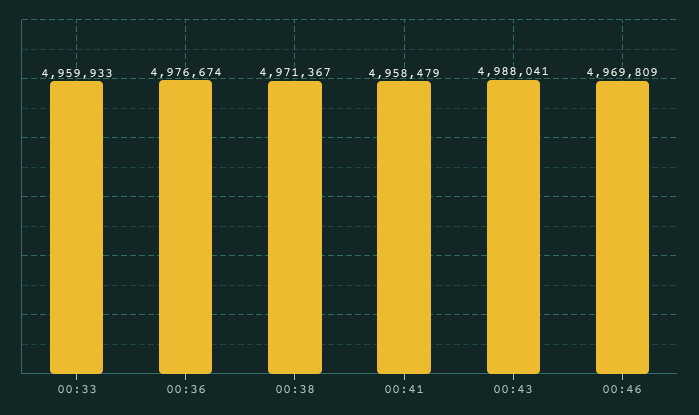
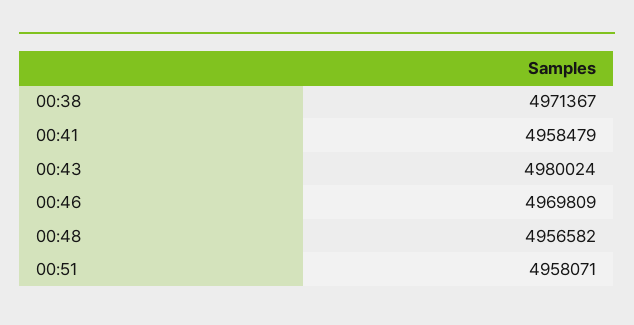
00:33: 4959933 -> none
00:36: 4976674 -> none
00:43: 4988041 -> 4980024
00:48: none -> 4956582
00:51: none -> 4958071

